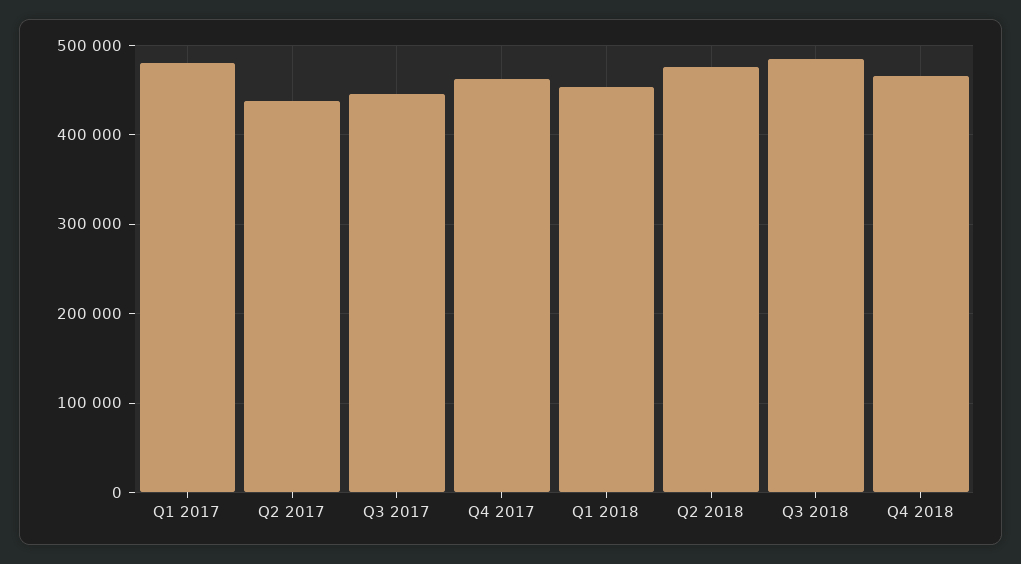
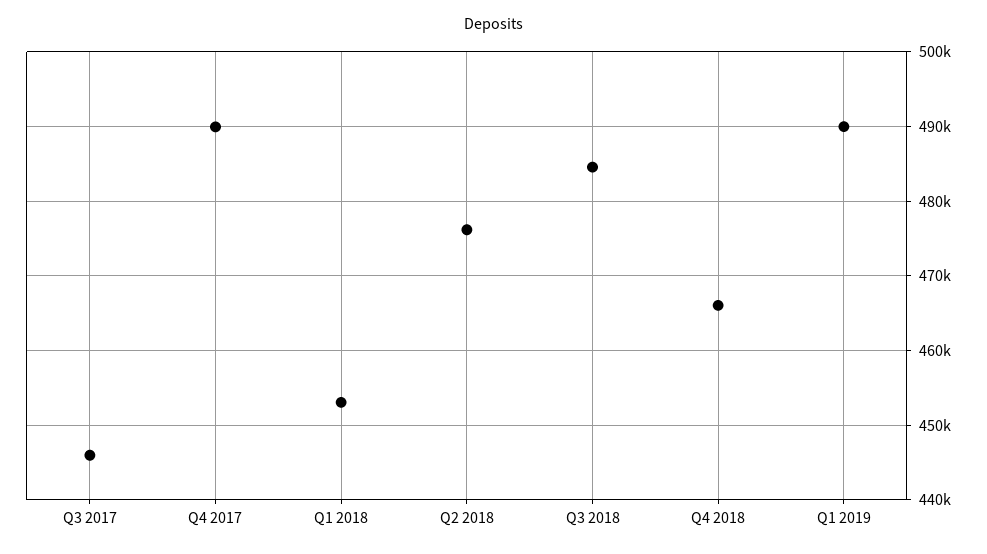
Q1 2017: 480000 -> none
Q2 2017: 440000 -> none
Q4 2017: 460000 -> 490000
Q1 2019: none -> 490000

